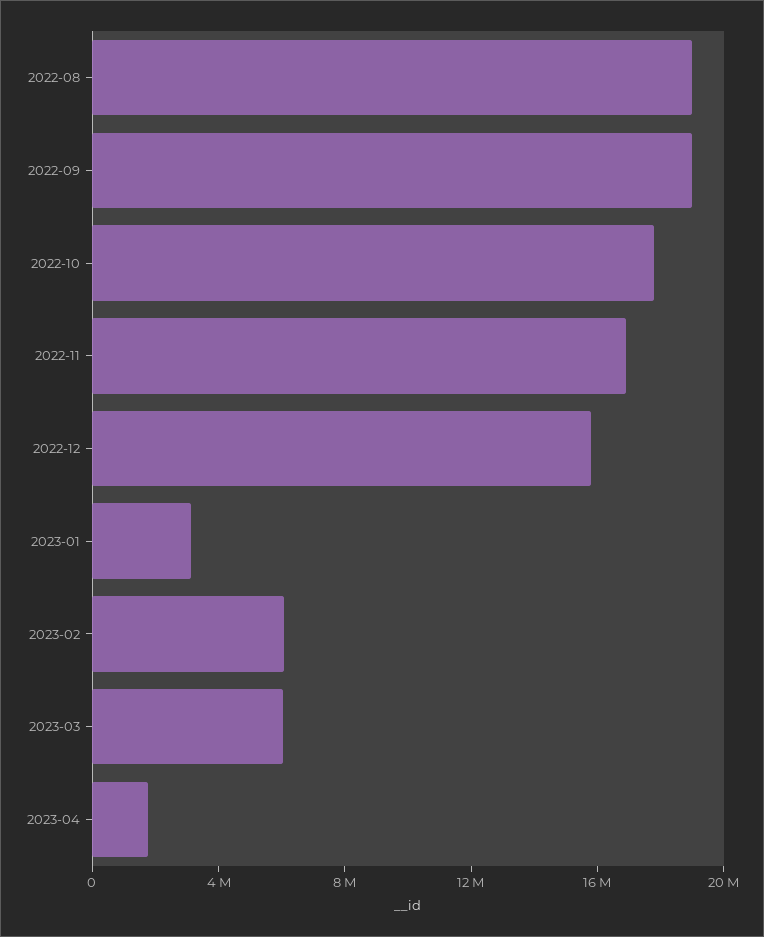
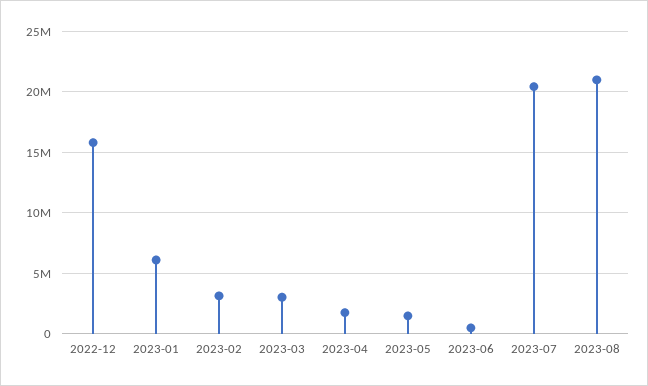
2022-08: 19000000 -> none
2022-09: 19000000 -> none
2022-10: 18000000 -> none
2022-11: 17000000 -> none
2023-01: 3000000 -> 6000000
2023-02: 6000000 -> 3000000
2023-03: 6000000 -> 3000000
2023-05: none -> 1500000
2023-06: none -> 500000
2023-07: none -> 20500000
2023-08: none -> 21000000

